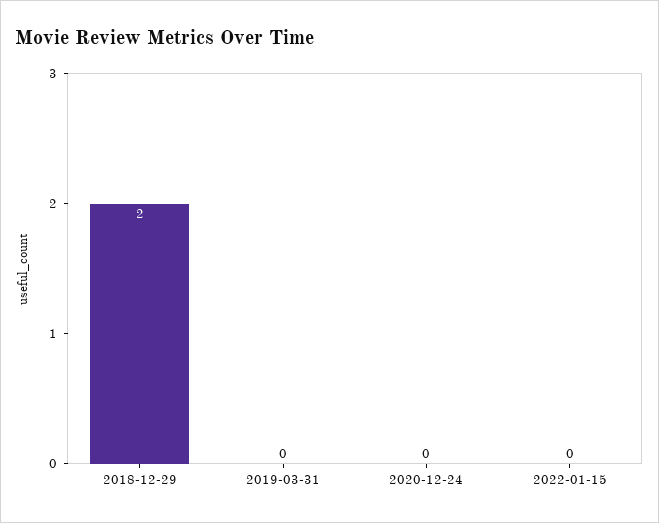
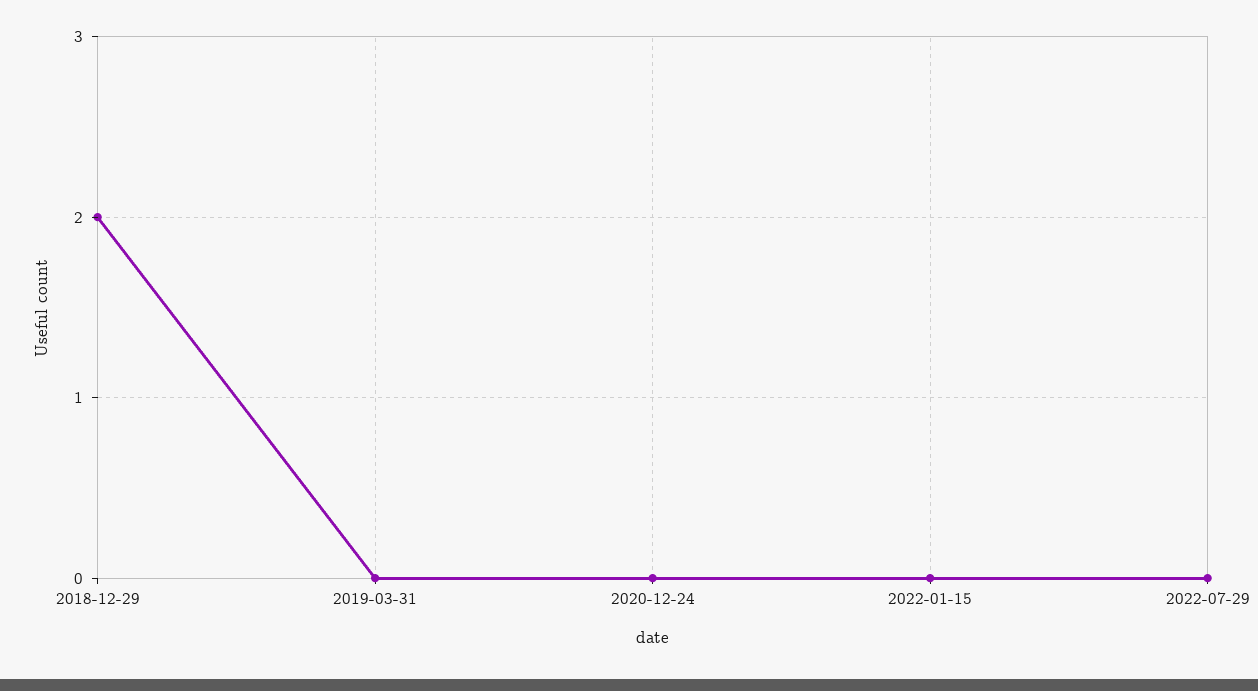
2022-07-29: none -> 0

